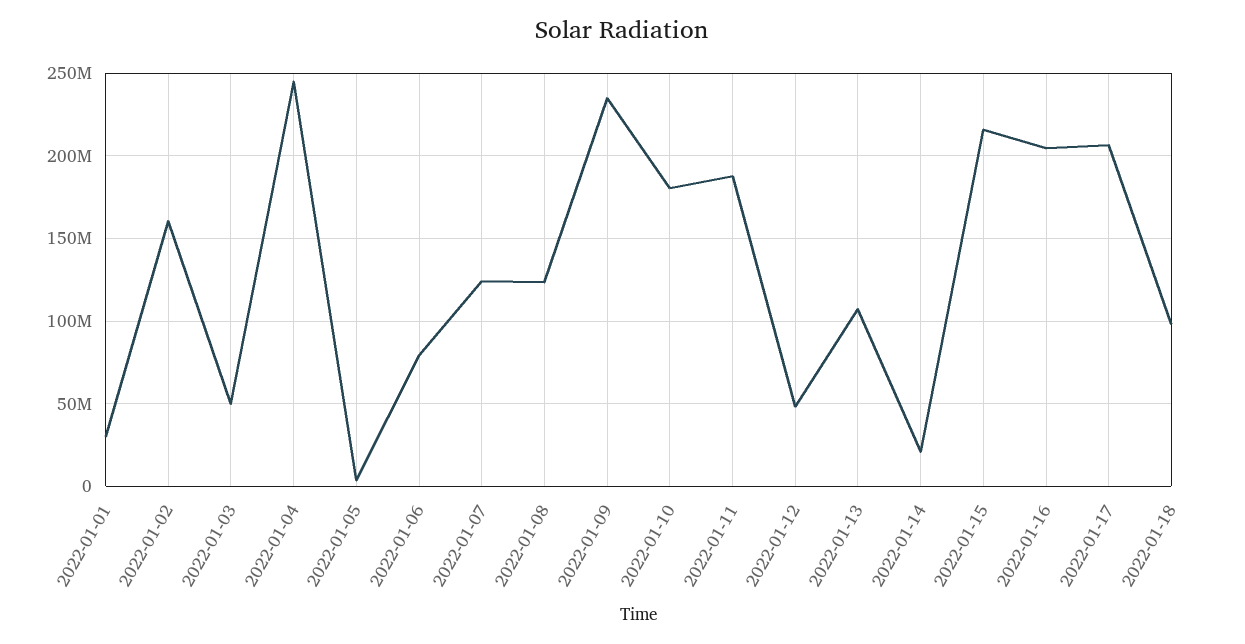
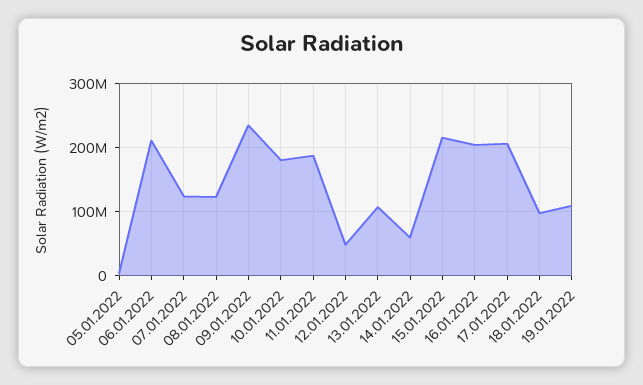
2022-01-01: 30000000 -> none
2022-01-02: 160000000 -> none
2022-01-03: 50000000 -> none
2022-01-04: 245000000 -> none
2022-01-06: 80000000 -> 210000000
2022-01-14: 20000000 -> 60000000
19.01.2022: none -> 110000000

